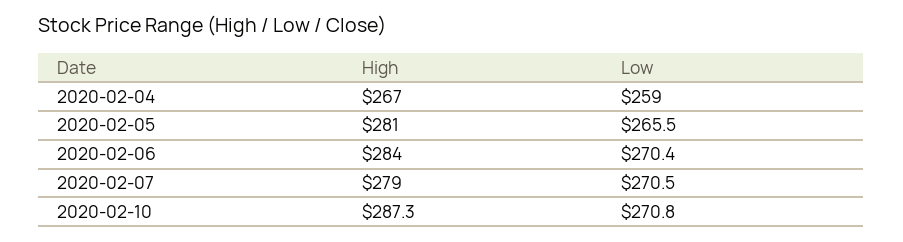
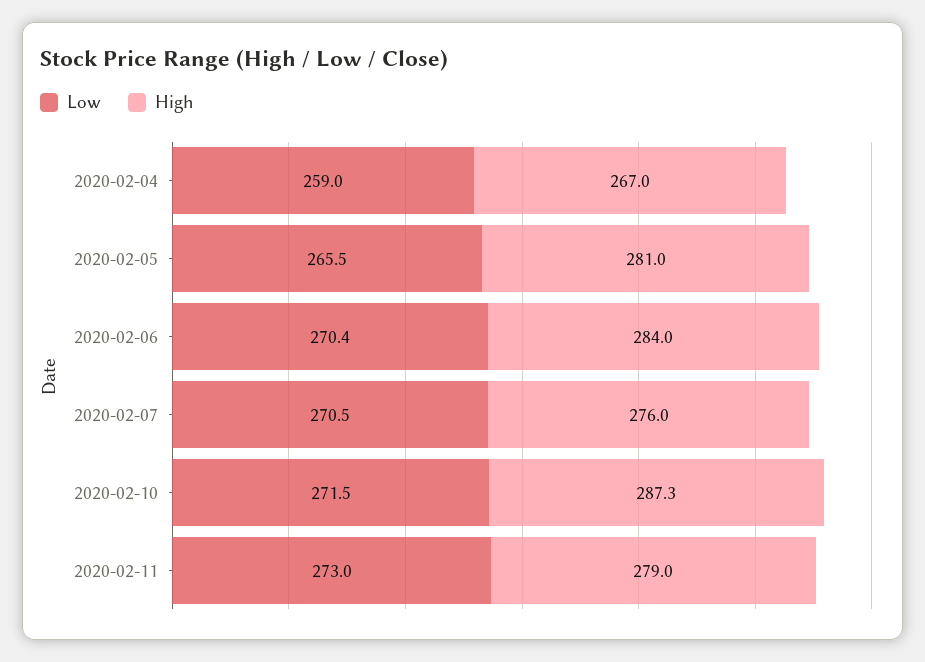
High, 2020-02-07: 279 -> 276
Low, 2020-02-10: 270.8 -> 271.5
Low, 2020-02-11: none -> 273
High, 2020-02-11: none -> 279

